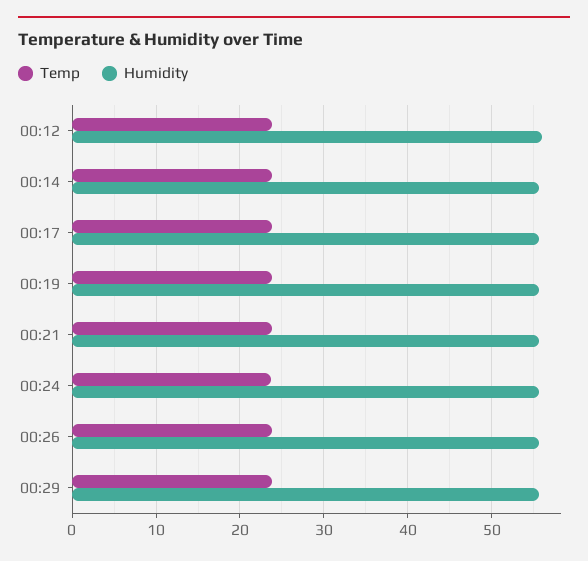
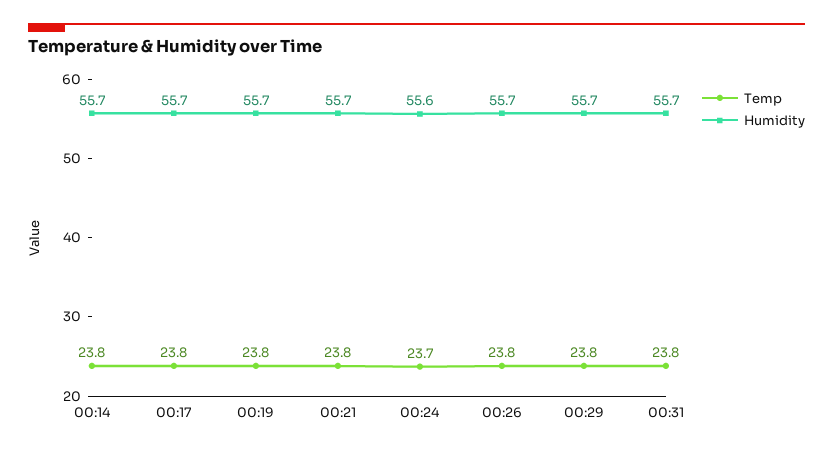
Temp, 00:12: 24 -> none
Humidity, 00:12: 56 -> none
Temp, 00:31: none -> 23.8
Humidity, 00:31: none -> 55.7

